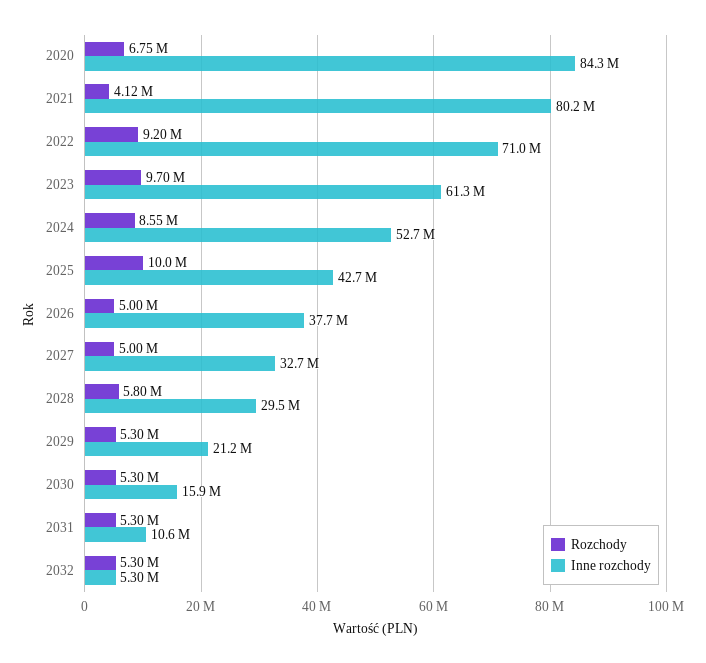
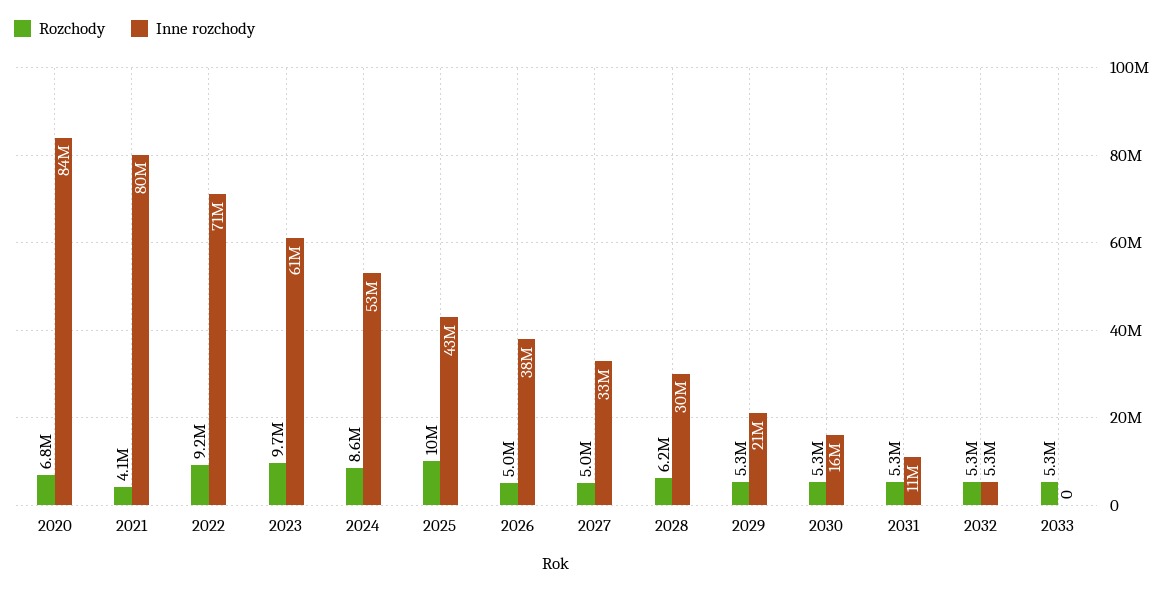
Rozchody, 2028: 5800000 -> 6200000
Rozchody, 2033: none -> 5300000
Inne rozchody, 2033: none -> 0

